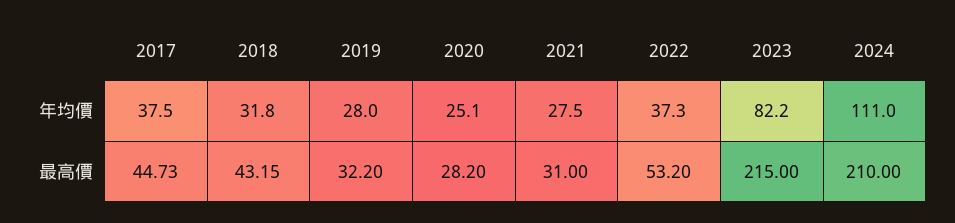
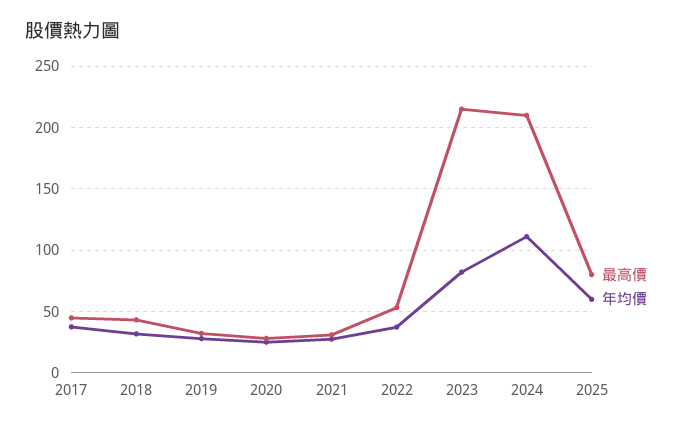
最高價, 2025: none -> 80
年均價, 2025: none -> 60

